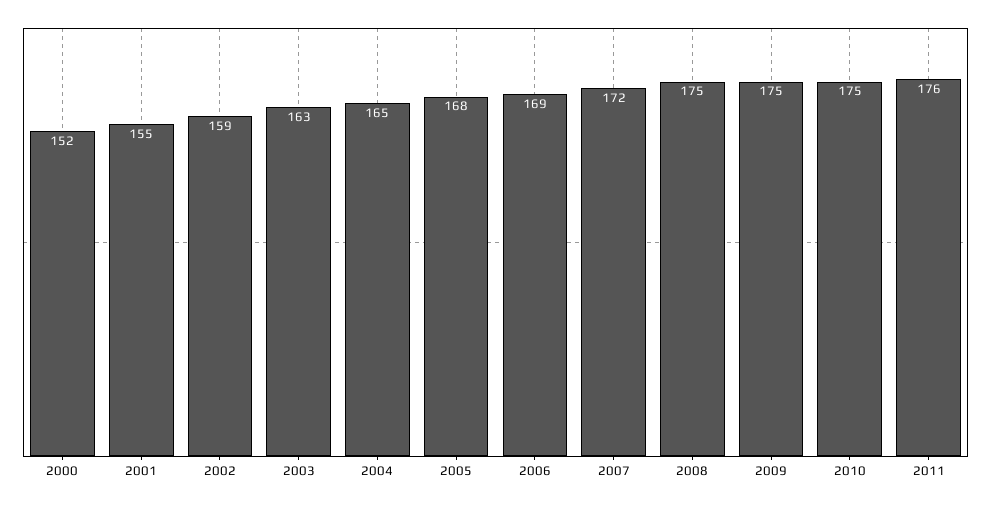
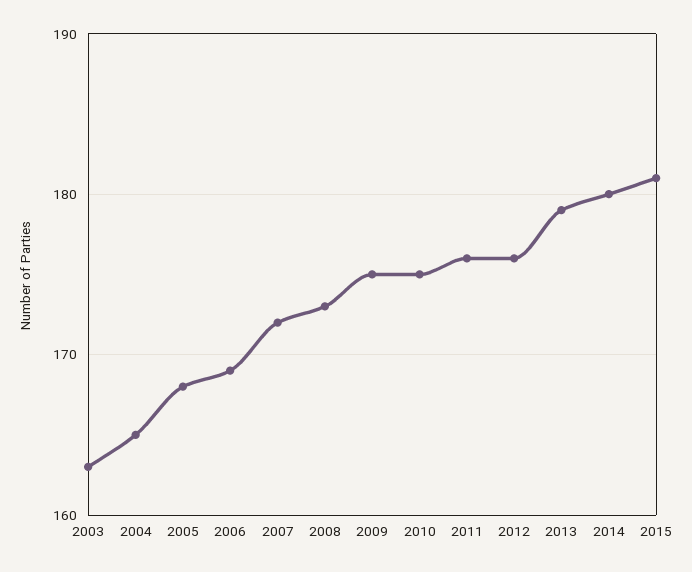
2000: 152 -> none
2001: 155 -> none
2002: 159 -> none
2008: 175 -> 173
2012: none -> 176
2013: none -> 179
2014: none -> 180
2015: none -> 181

